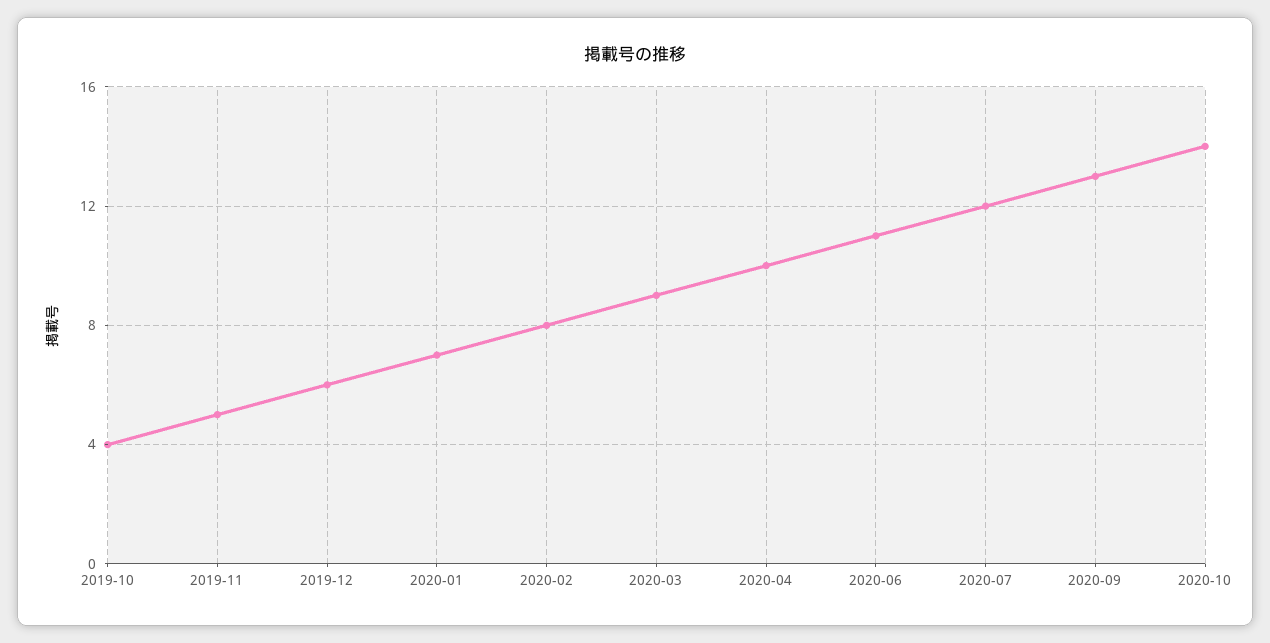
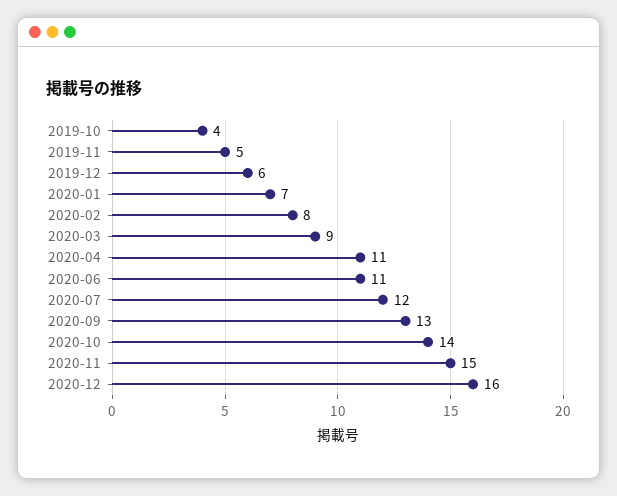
2020-04: 10 -> 11
2020-11: none -> 15
2020-12: none -> 16

